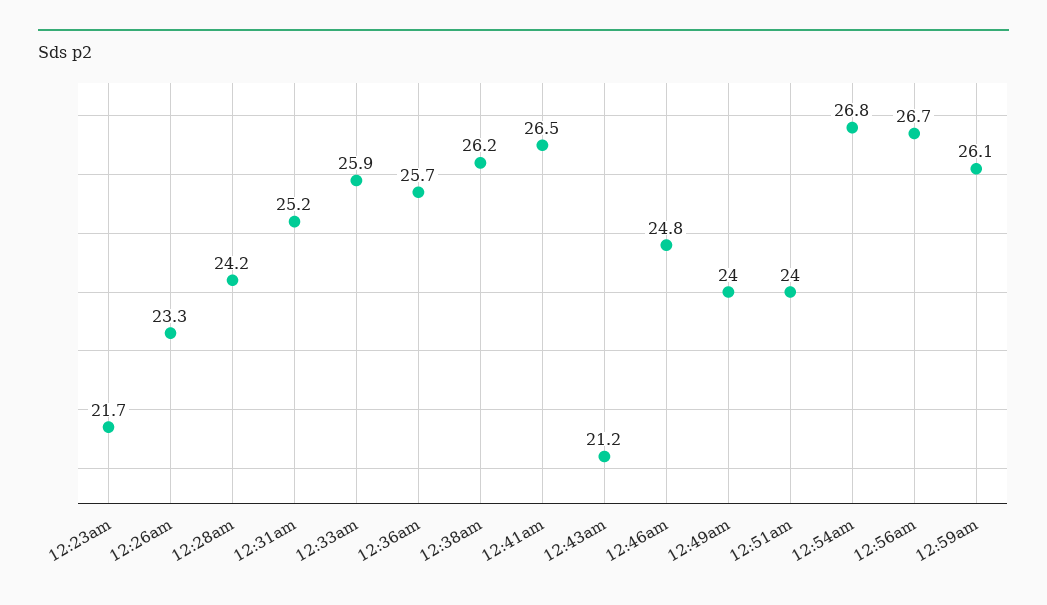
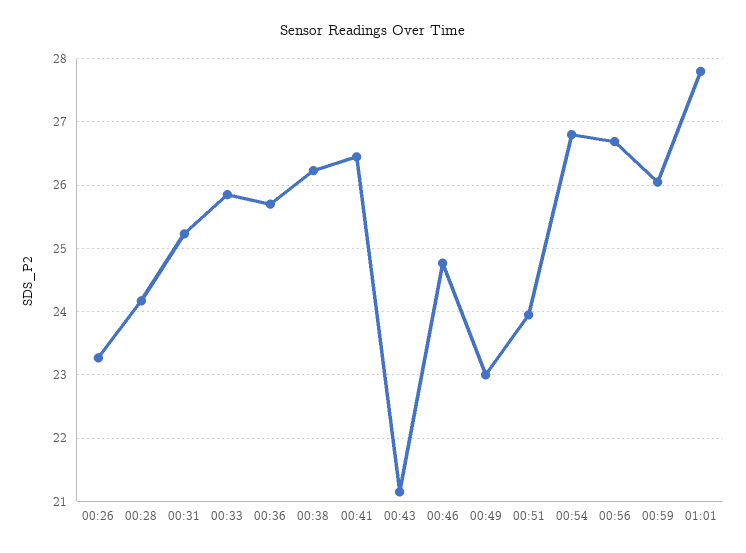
12:23am: 21.7 -> none
12:49am: 24 -> 23
01:01: none -> 27.8

